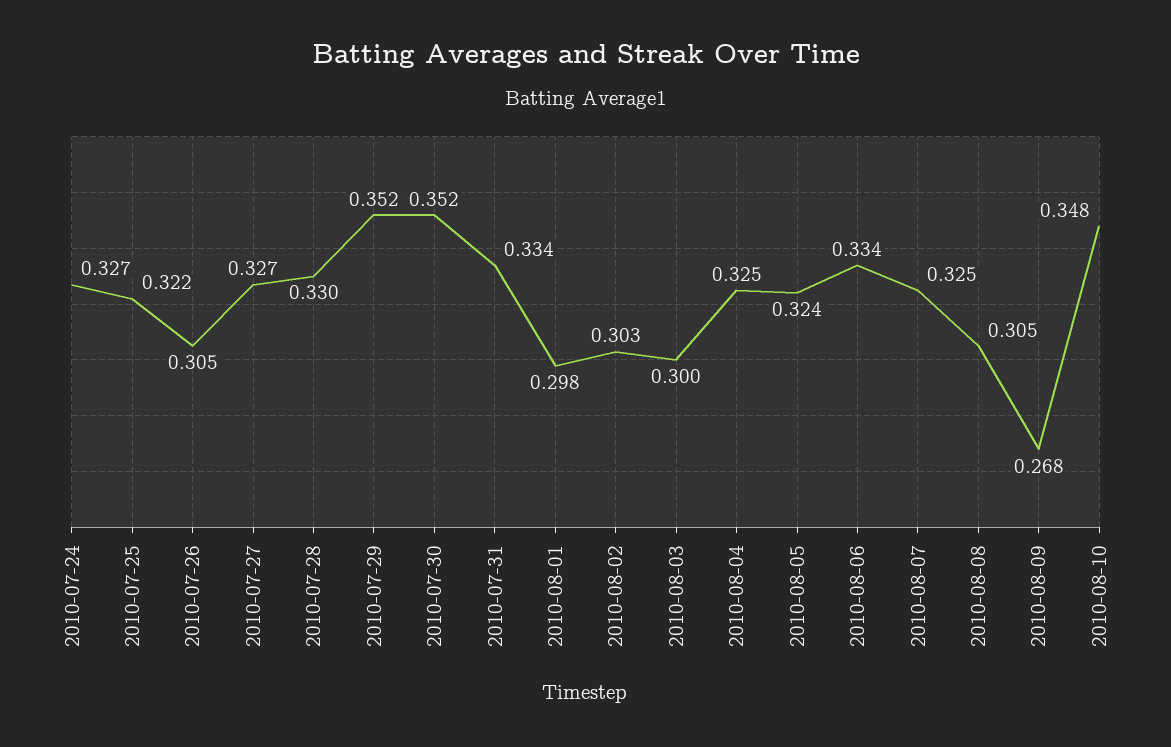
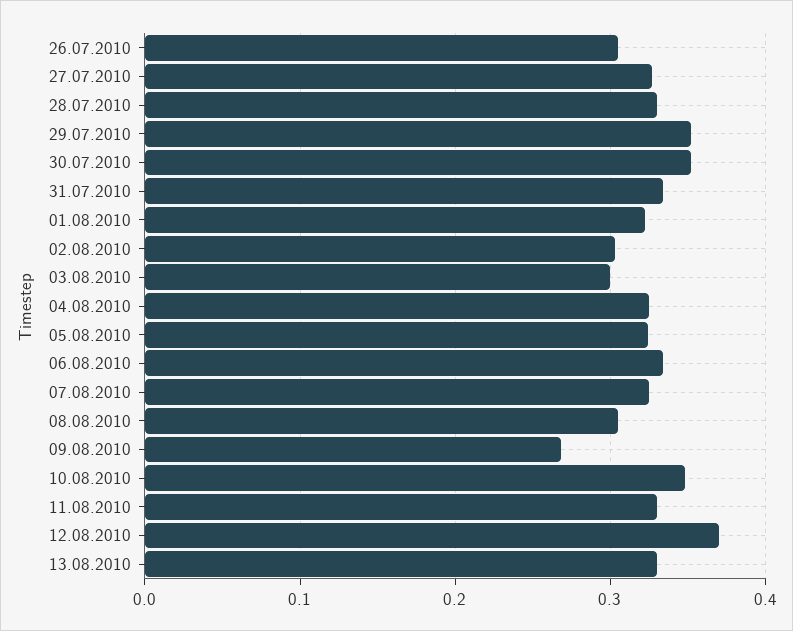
2010-07-24: 0.327 -> none
2010-07-25: 0.322 -> none
2010-08-01: 0.298 -> 0.32
11.08.2010: none -> 0.33
12.08.2010: none -> 0.37
13.08.2010: none -> 0.33

